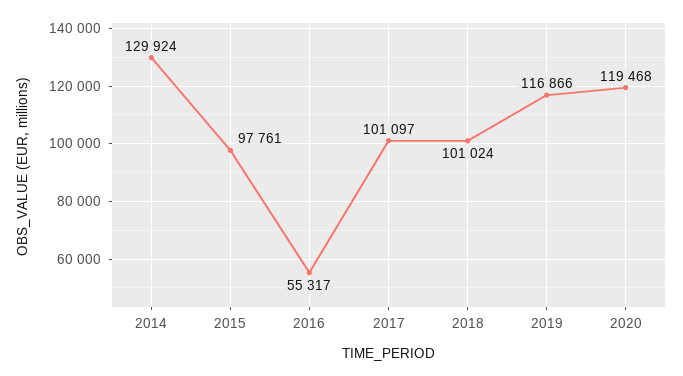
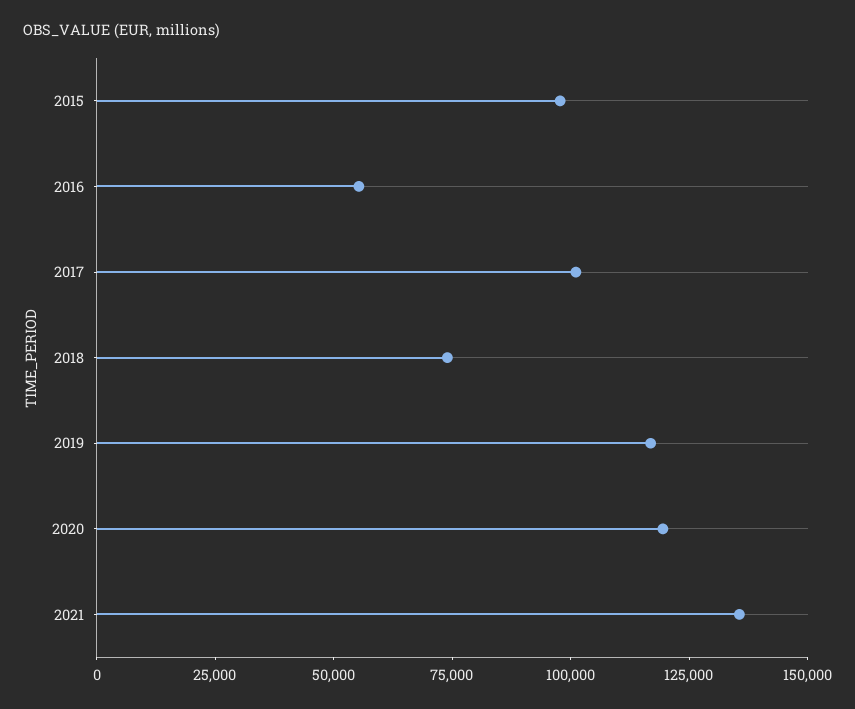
2014: 129924 -> none
2018: 101024 -> 75000
2021: none -> 135000

